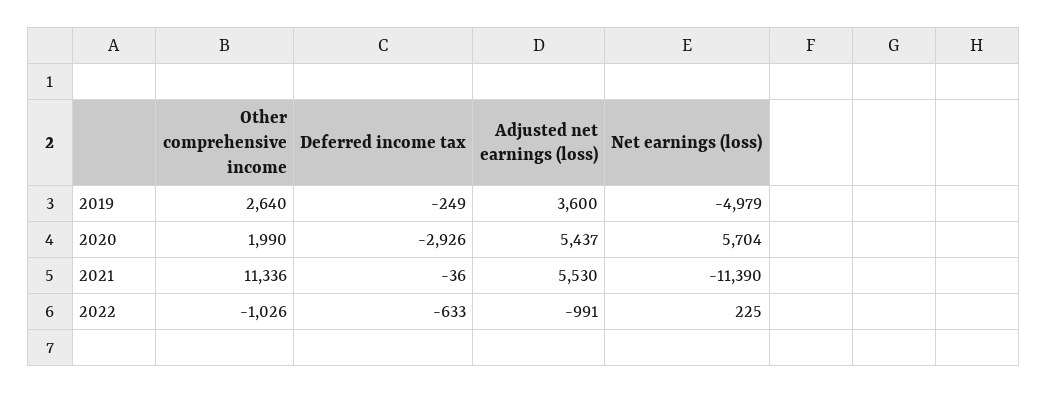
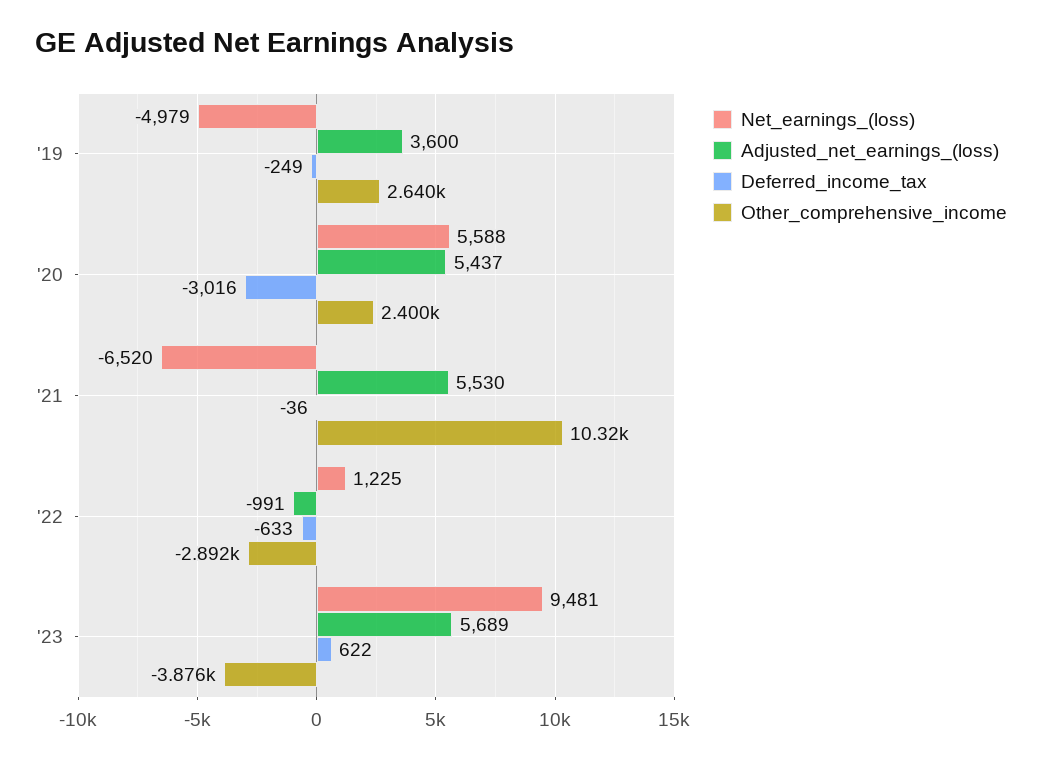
Other comprehensive income, 2020: 1990 -> 2400
Deferred income tax, 2020: -2926 -> -3016
Net earnings (loss), 2020: 5704 -> 5588
Other comprehensive income, 2021: 11336 -> 10320
Net earnings (loss), 2021: -11390 -> -6520
Other comprehensive income, 2022: -1026 -> -2892
Net earnings (loss), 2022: 225 -> 1225
Net earnings (loss), '23: none -> 9481
Adjusted net earnings (loss), '23: none -> 5689
Deferred income tax, '23: none -> 622
Other comprehensive income, '23: none -> -3876

